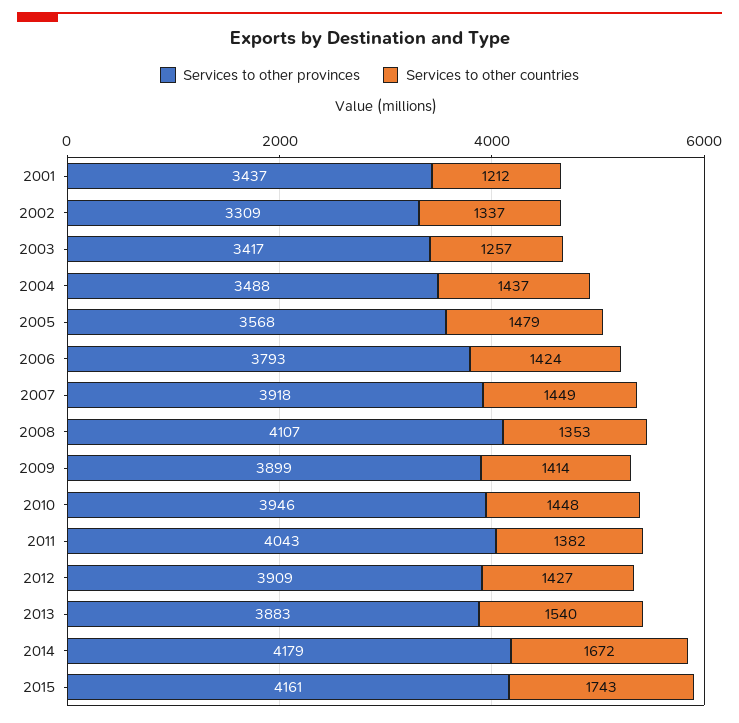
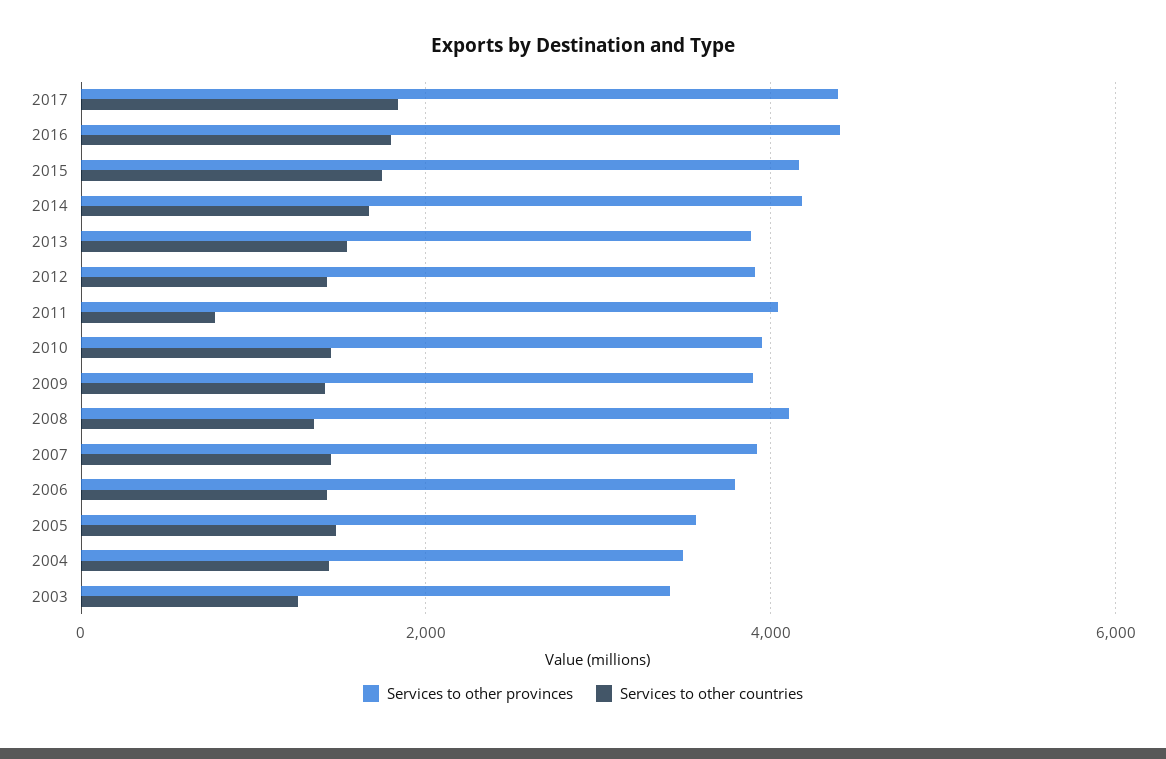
Services to other provinces, 2001: 3437 -> none
Services to other countries, 2001: 1212 -> none
Services to other provinces, 2002: 3309 -> none
Services to other countries, 2002: 1337 -> none
Services to other countries, 2011: 1382 -> 800
Services to other provinces, 2017: none -> 4400
Services to other countries, 2017: none -> 1800
Services to other provinces, 2016: none -> 4400
Services to other countries, 2016: none -> 1800

